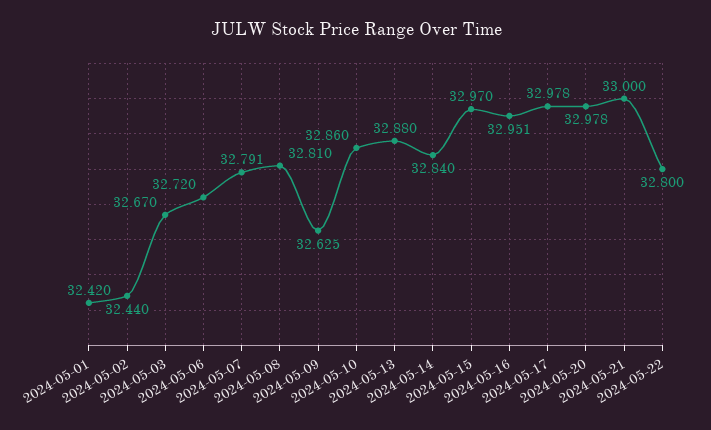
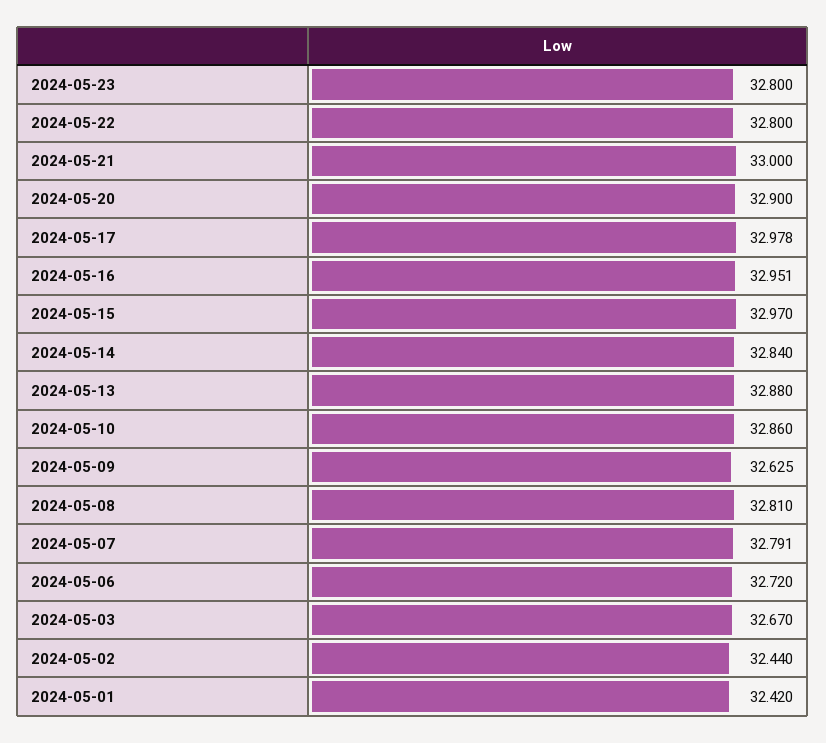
2024-05-20: 32.978 -> 32.9
2024-05-23: none -> 32.8

